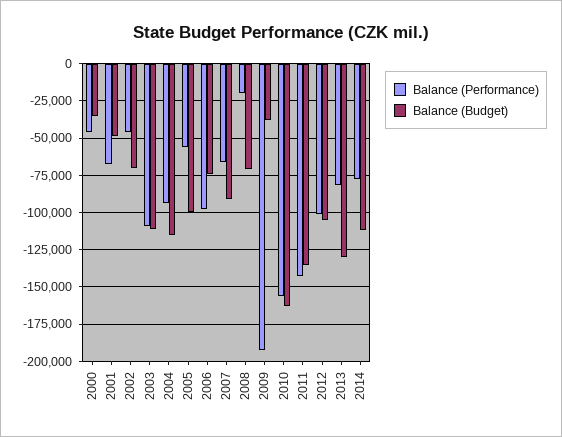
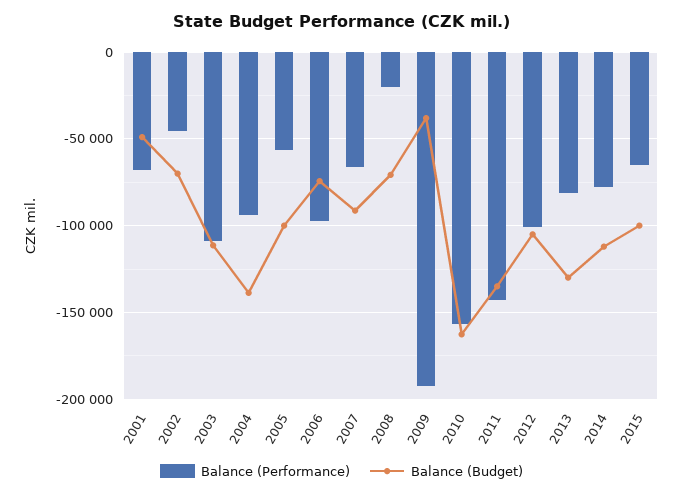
Balance (Performance), 2000: -45000 -> none
Balance (Budget), 2000: -35000 -> none
Balance (Budget), 2004: -115000 -> -140000
Balance (Performance), 2015: none -> -65000
Balance (Budget), 2015: none -> -100000

